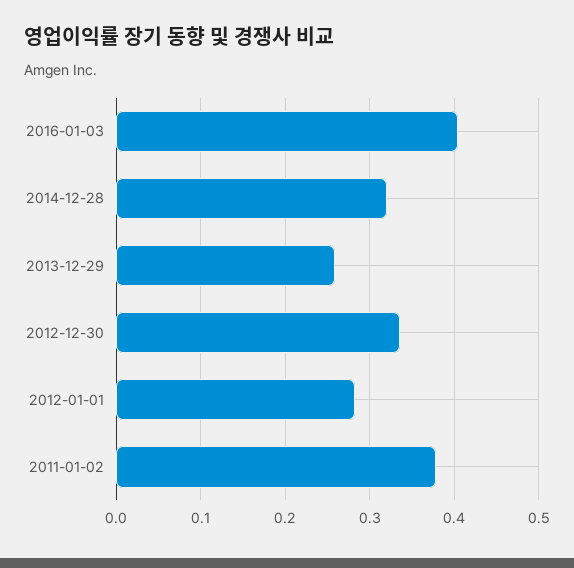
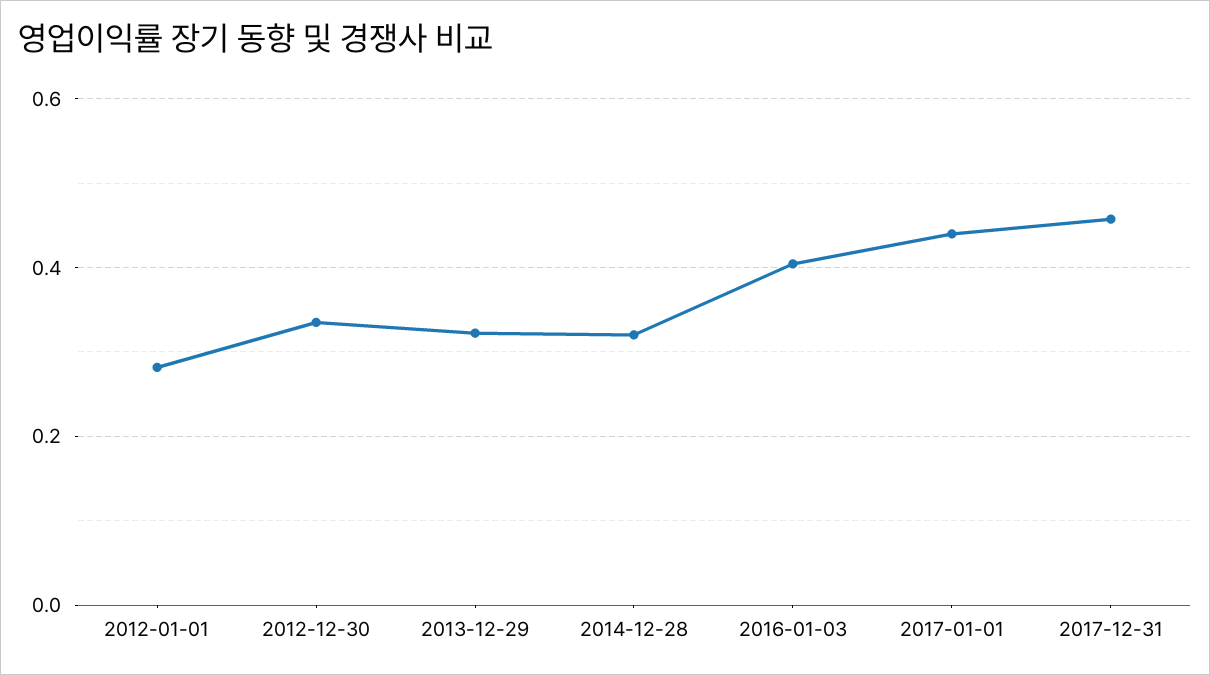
2013-12-29: 0.26 -> 0.32
2011-01-02: 0.38 -> none
2017-01-01: none -> 0.44
2017-12-31: none -> 0.46

